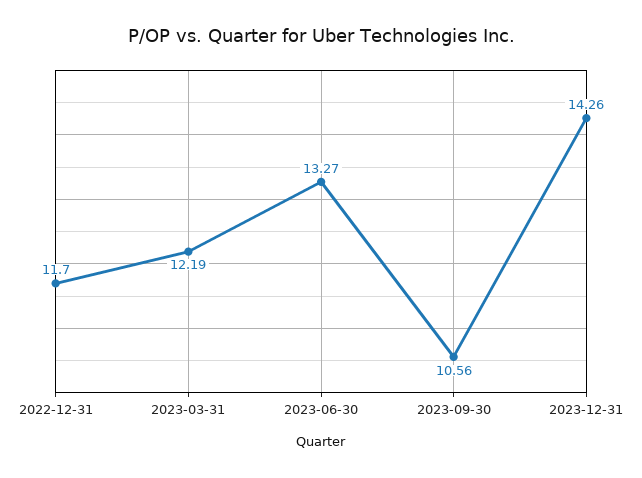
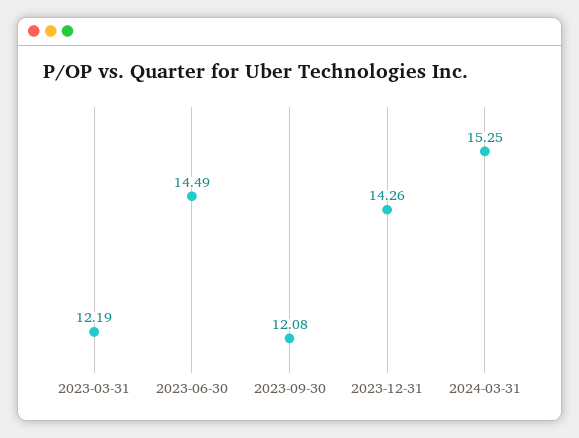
2022-12-31: 11.7 -> none
2023-06-30: 13.27 -> 14.49
2023-09-30: 10.56 -> 12.08
2024-03-31: none -> 15.25

